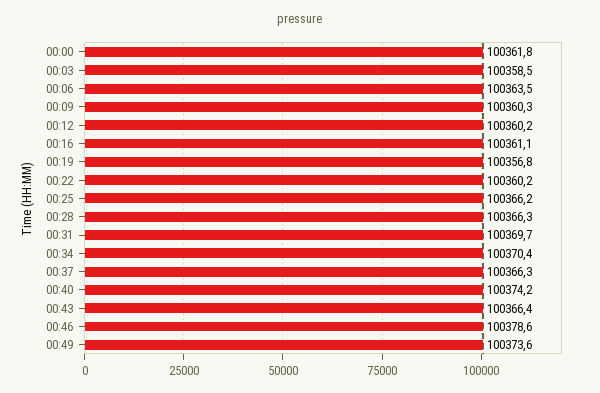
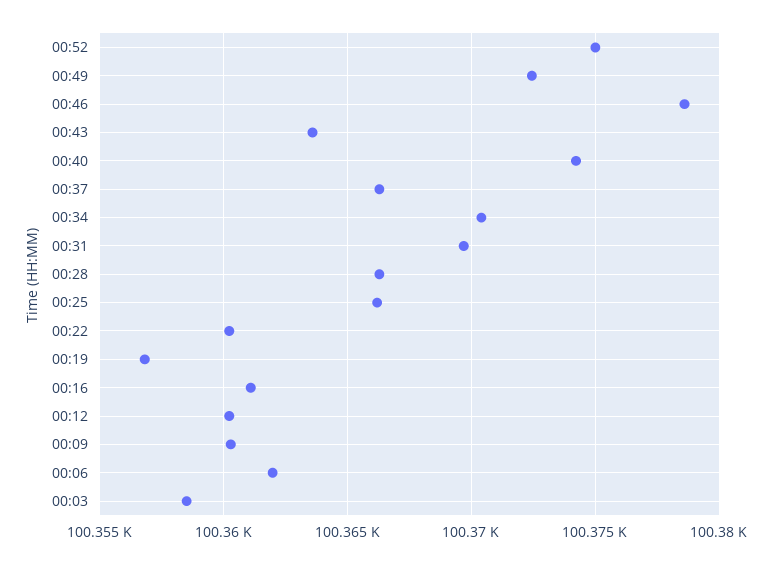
00:00: 100361.8 -> none
00:06: 100363.5 -> 100362
00:43: 100366.4 -> 100363.5
00:49: 100373.6 -> 100372.5
00:52: none -> 100375

